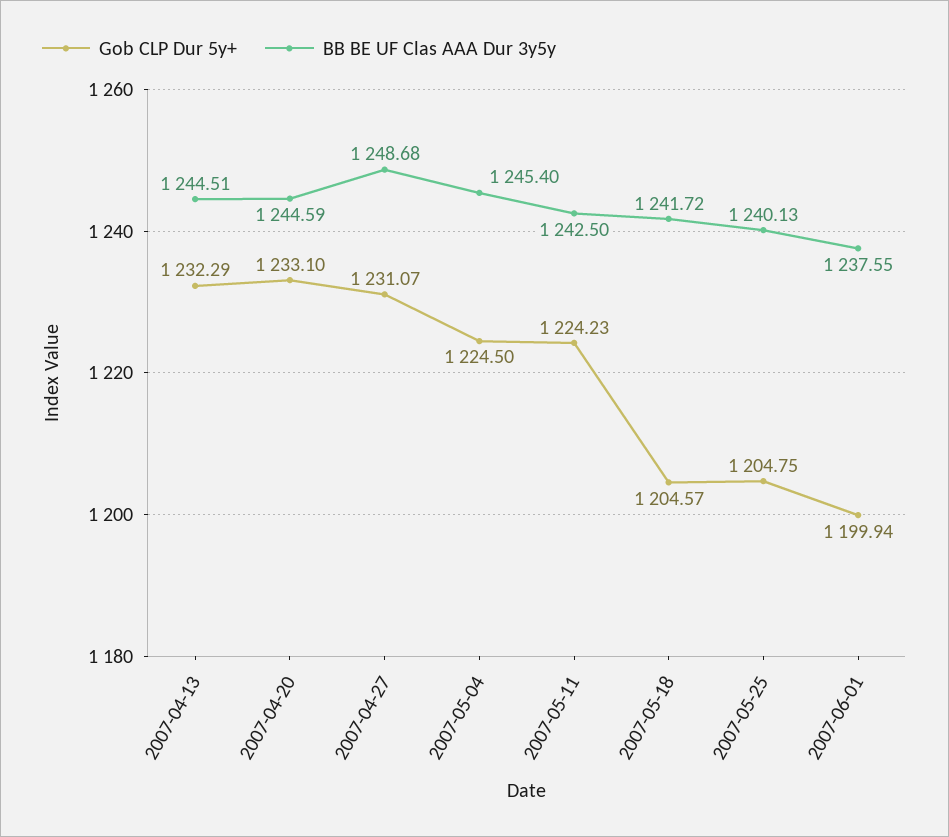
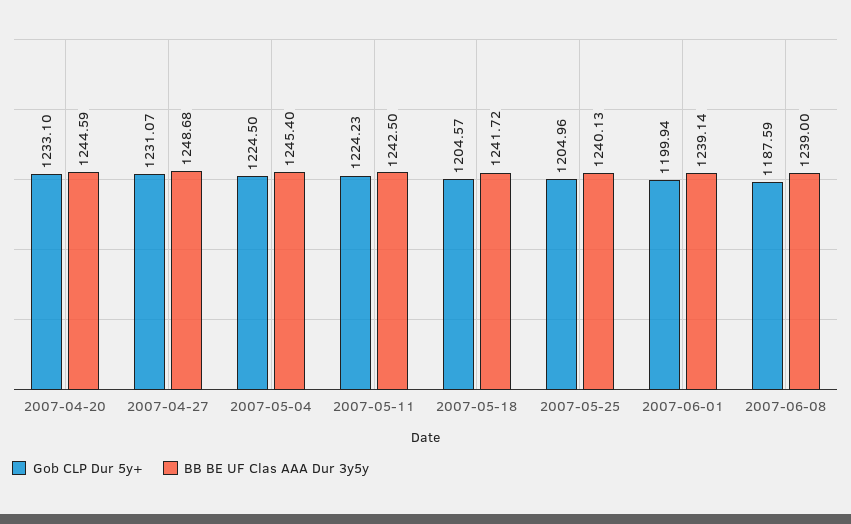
Gob CLP Dur 5y+, 2007-04-13: 1232.29 -> none
BB BE UF Clas AAA Dur 3y5y, 2007-04-13: 1244.51 -> none
Gob CLP Dur 5y+, 2007-05-25: 1204.75 -> 1204.96
BB BE UF Clas AAA Dur 3y5y, 2007-06-01: 1237.55 -> 1239.14
Gob CLP Dur 5y+, 2007-06-08: none -> 1187.59
BB BE UF Clas AAA Dur 3y5y, 2007-06-08: none -> 1239

